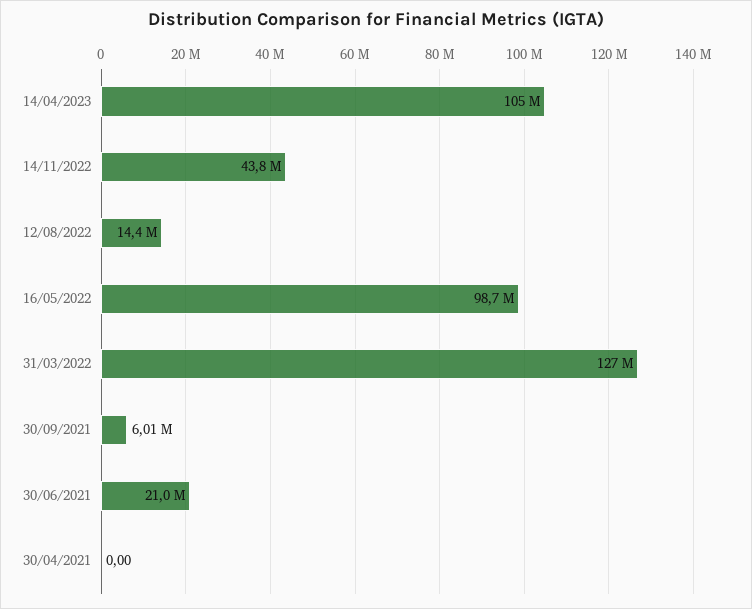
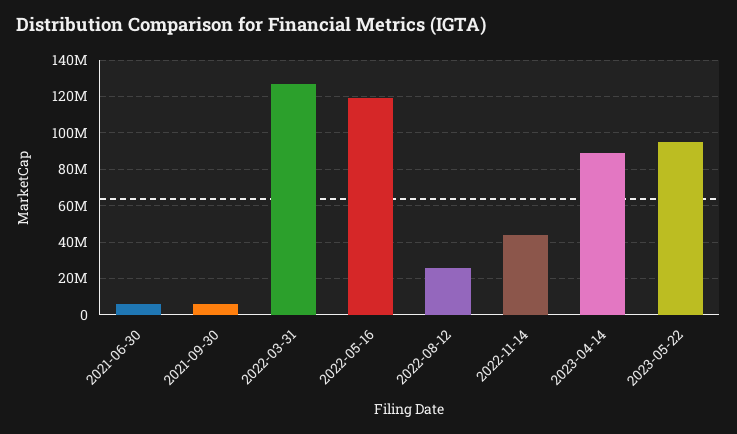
14/04/2023: 105000000 -> 90000000
12/08/2022: 14400000 -> 25000000
16/05/2022: 98700000 -> 120000000
30/06/2021: 21000000 -> 5000000
30/04/2021: 0 -> none
2023-05-22: none -> 95000000

